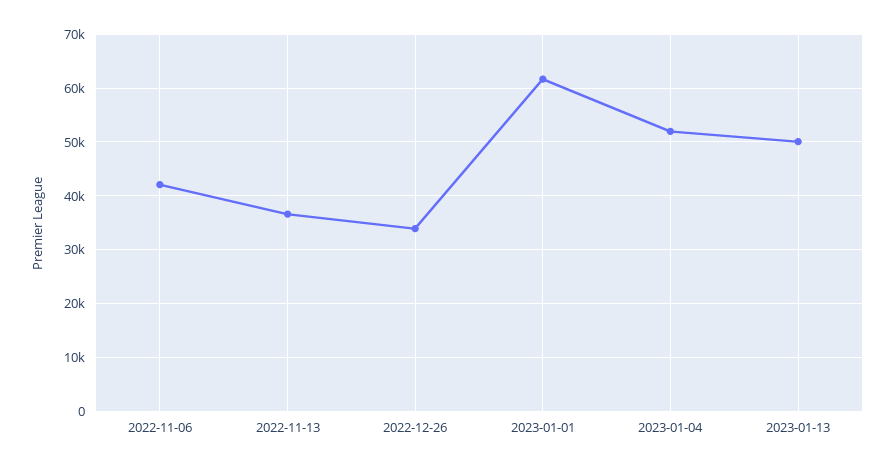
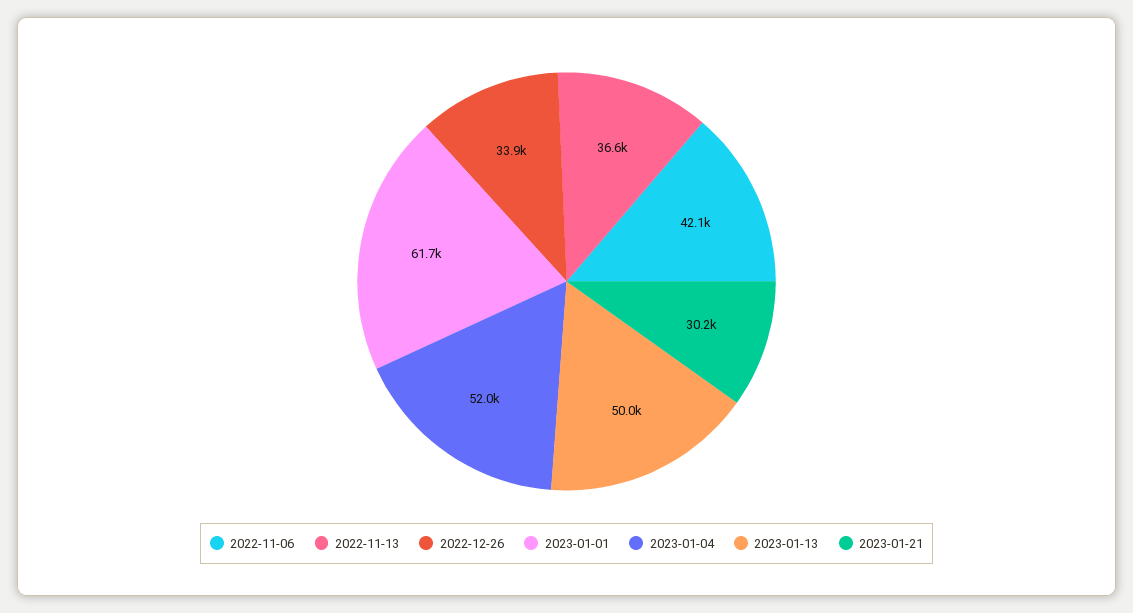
2023-01-21: none -> 30200

